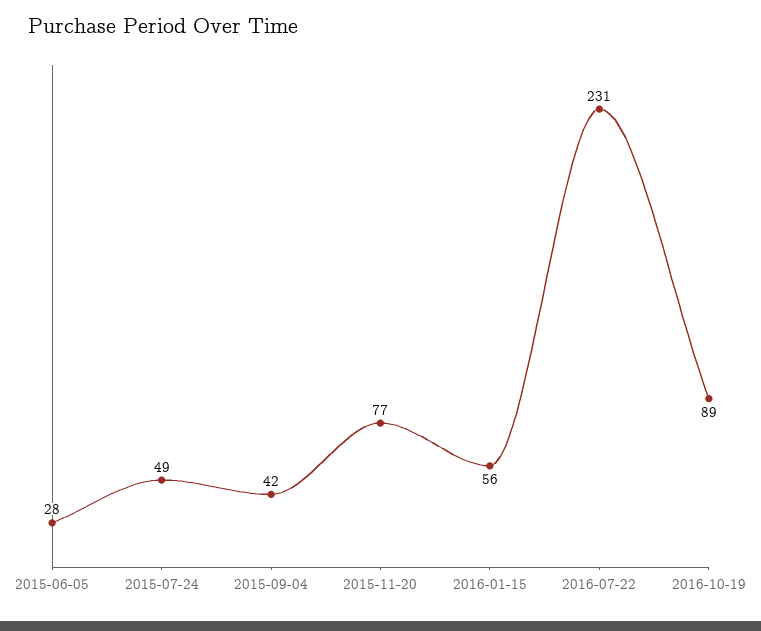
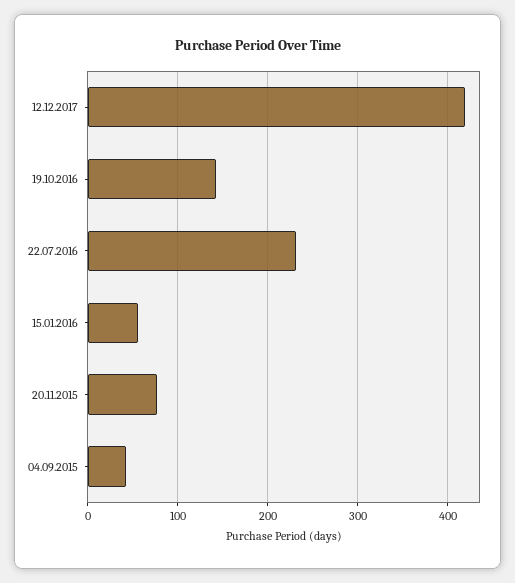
2015-06-05: 28 -> none
2015-07-24: 49 -> none
2016-10-19: 89 -> 140
12.12.2017: none -> 420

